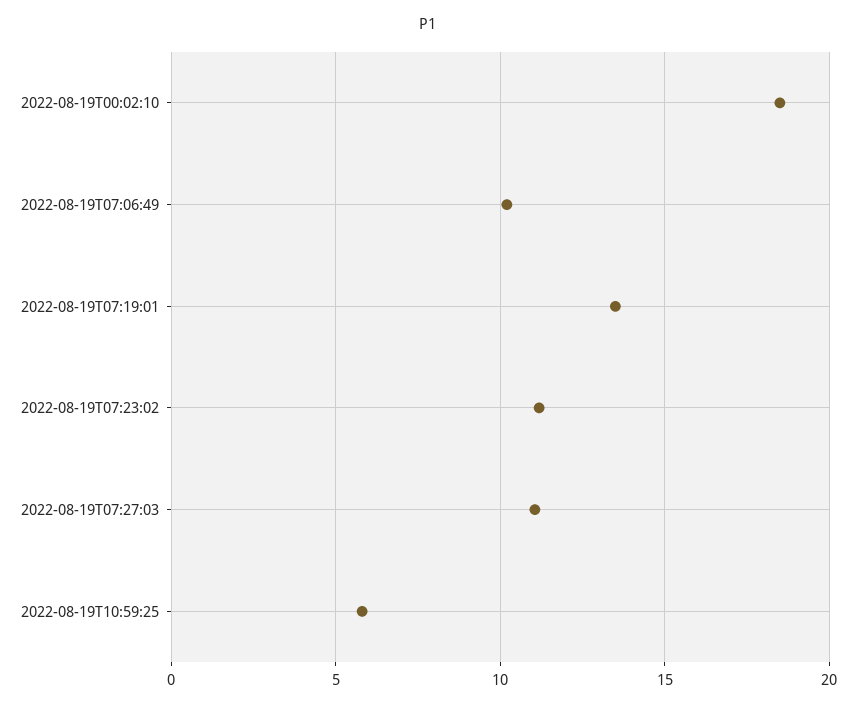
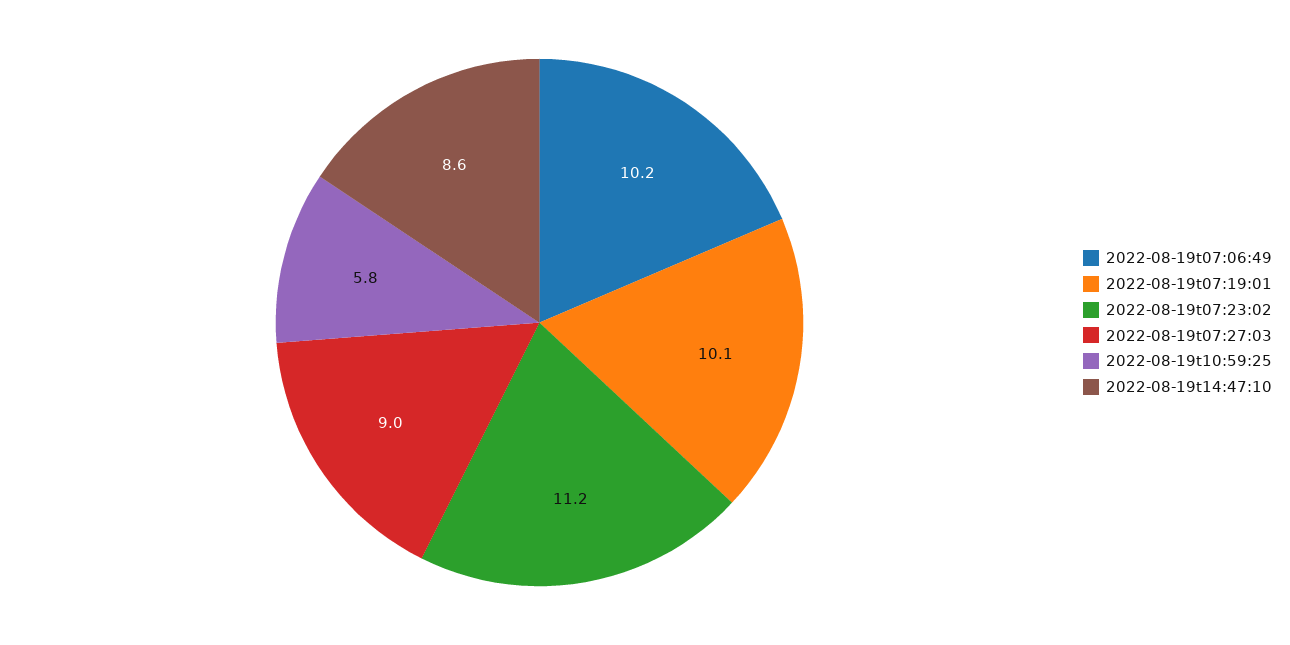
2022-08-19T00:02:10: 18.5 -> none
2022-08-19T07:19:01: 13.5 -> 10.1
2022-08-19T07:27:03: 11 -> 9
2022-08-19t14:47:10: none -> 8.6

